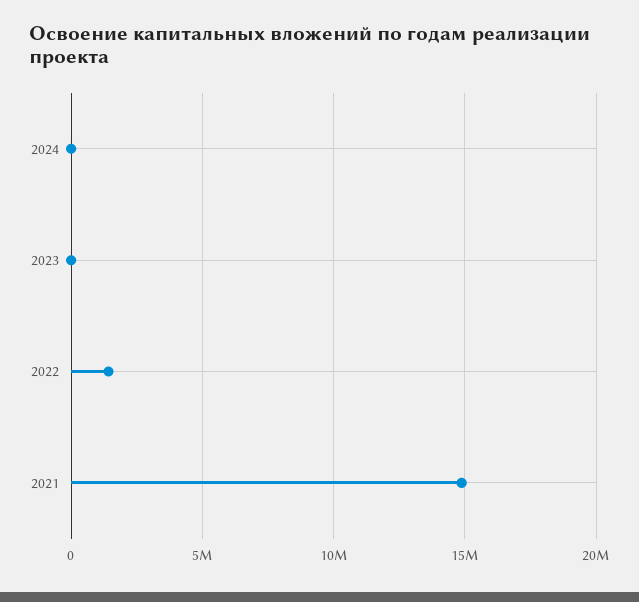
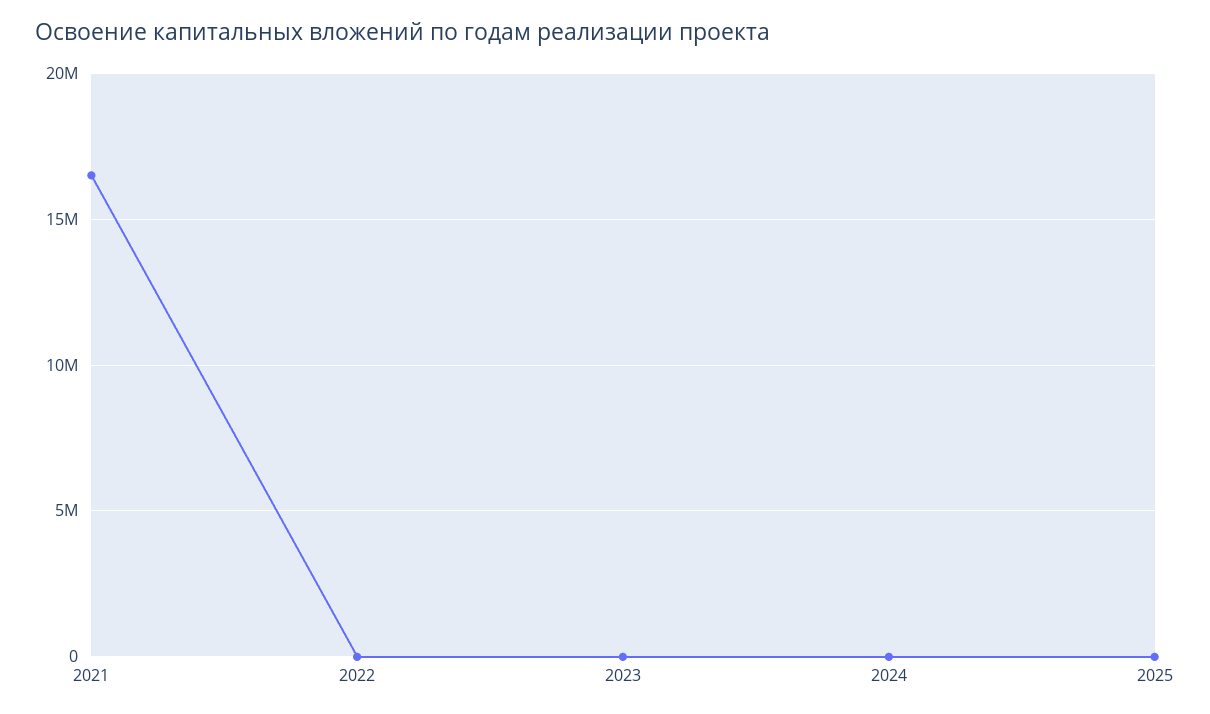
2022: 1500000 -> 0
2021: 15000000 -> 16500000
2025: none -> 0

